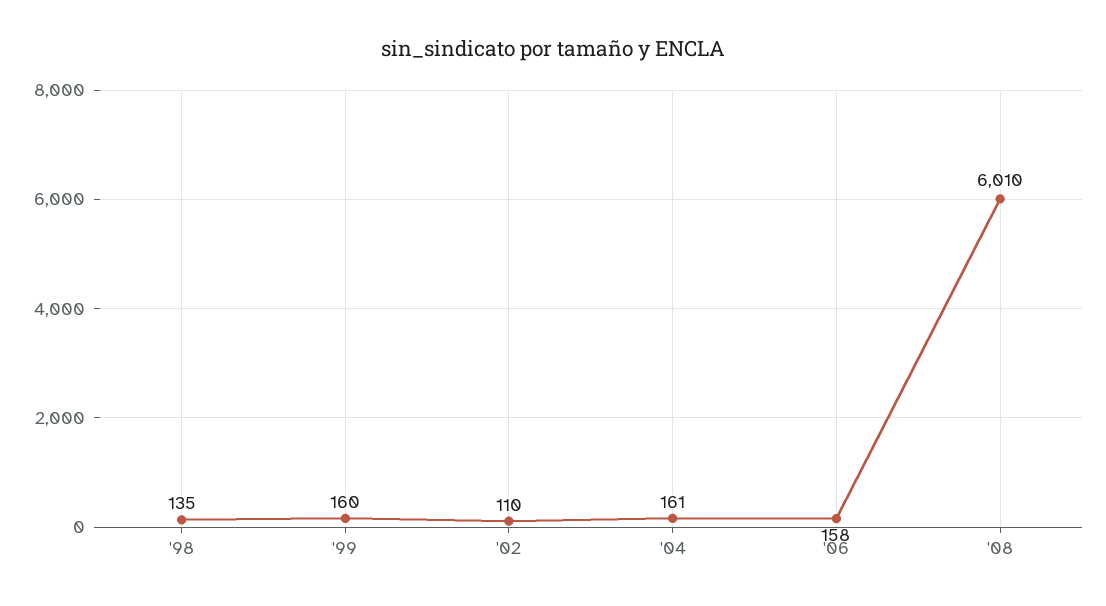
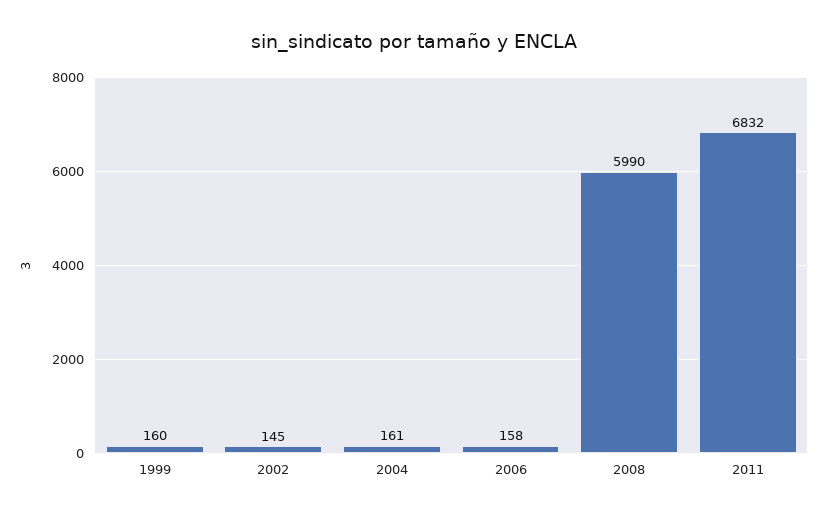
'98: 135 -> none
'02: 110 -> 145
'08: 6010 -> 5990
2011: none -> 6832

